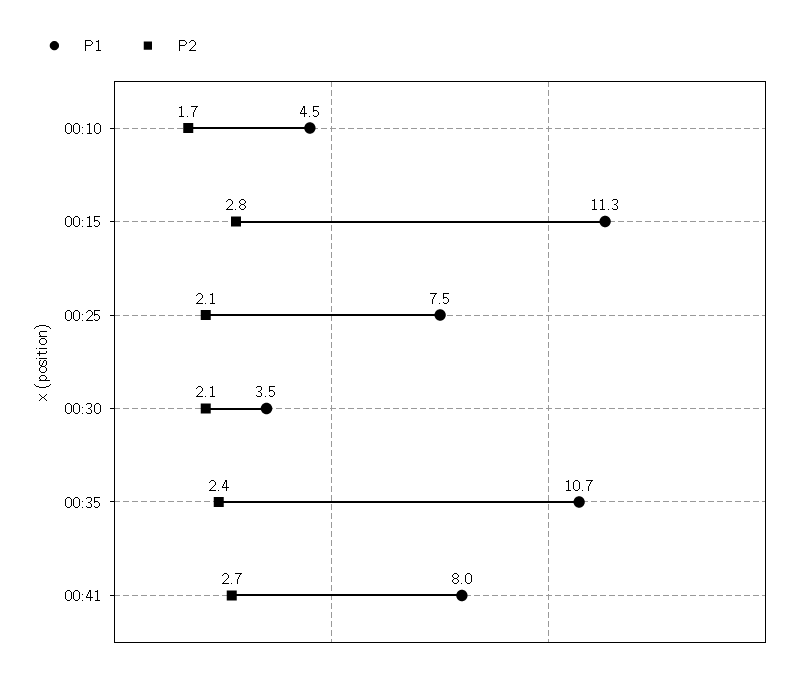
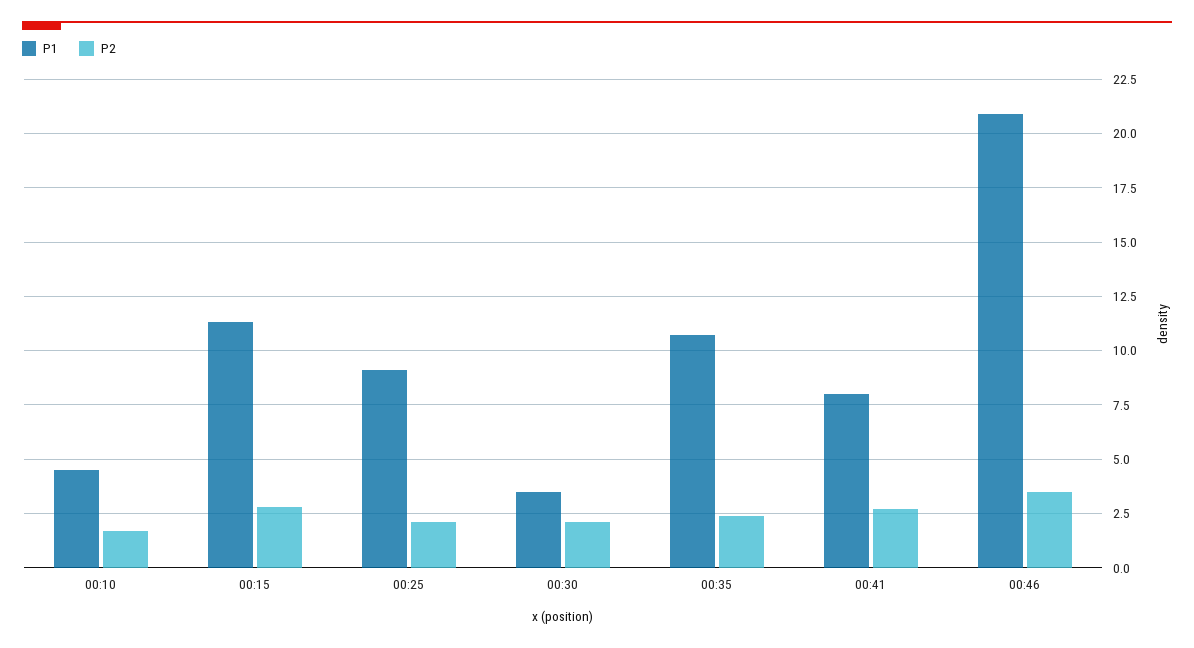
P1, 00:25: 7.5 -> 9
P1, 00:46: none -> 21
P2, 00:46: none -> 3.5

